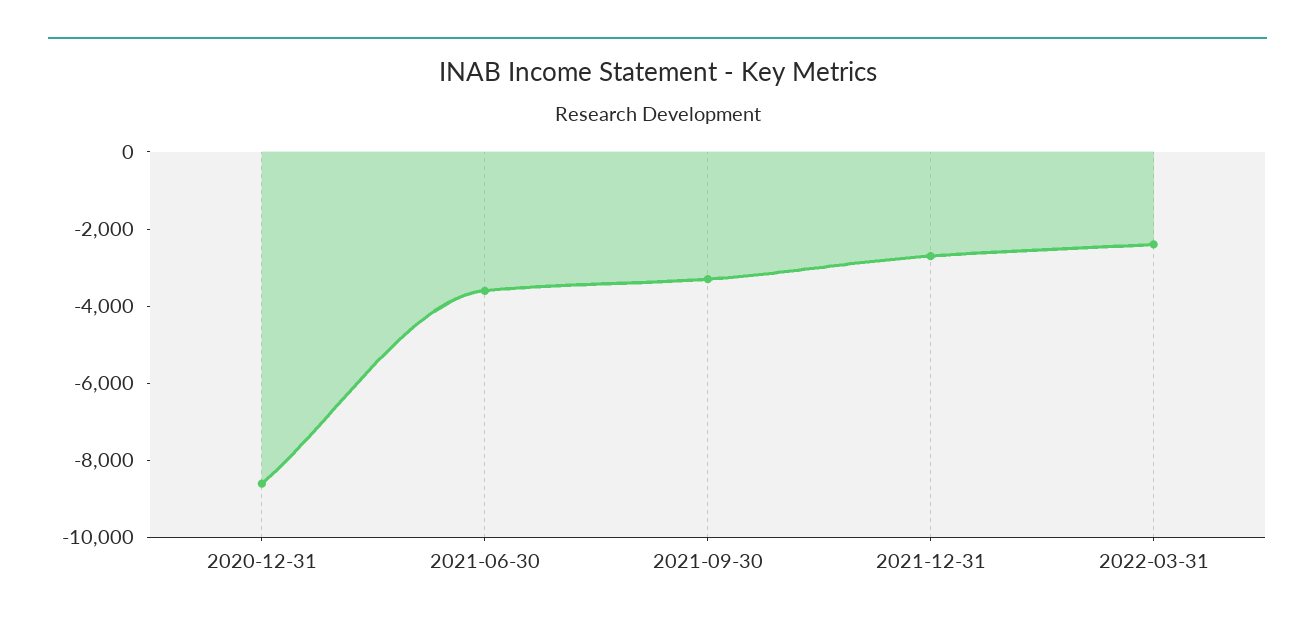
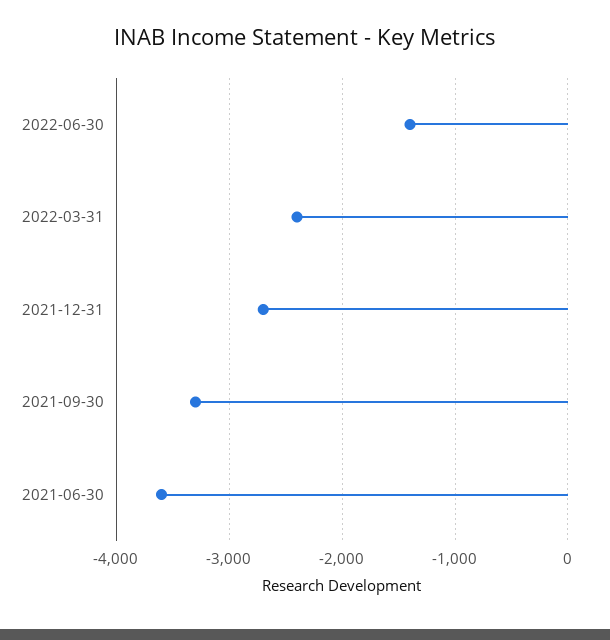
2020-12-31: -8500 -> none
2022-06-30: none -> -1400

